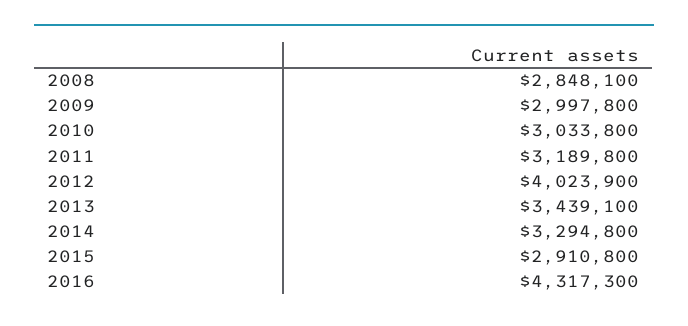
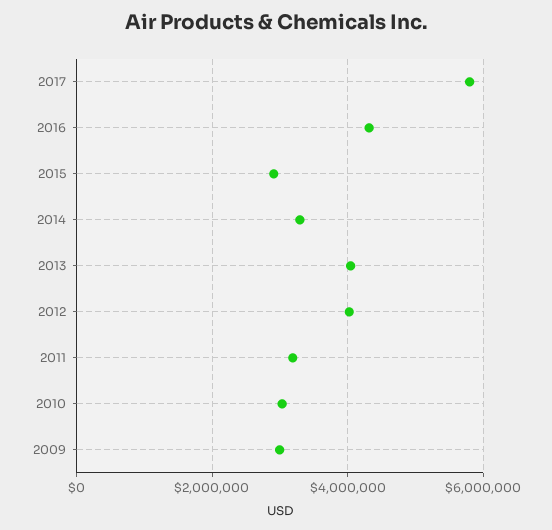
2008: 2848100 -> none
2013: 3439100 -> 4000000
2017: none -> 5800000

